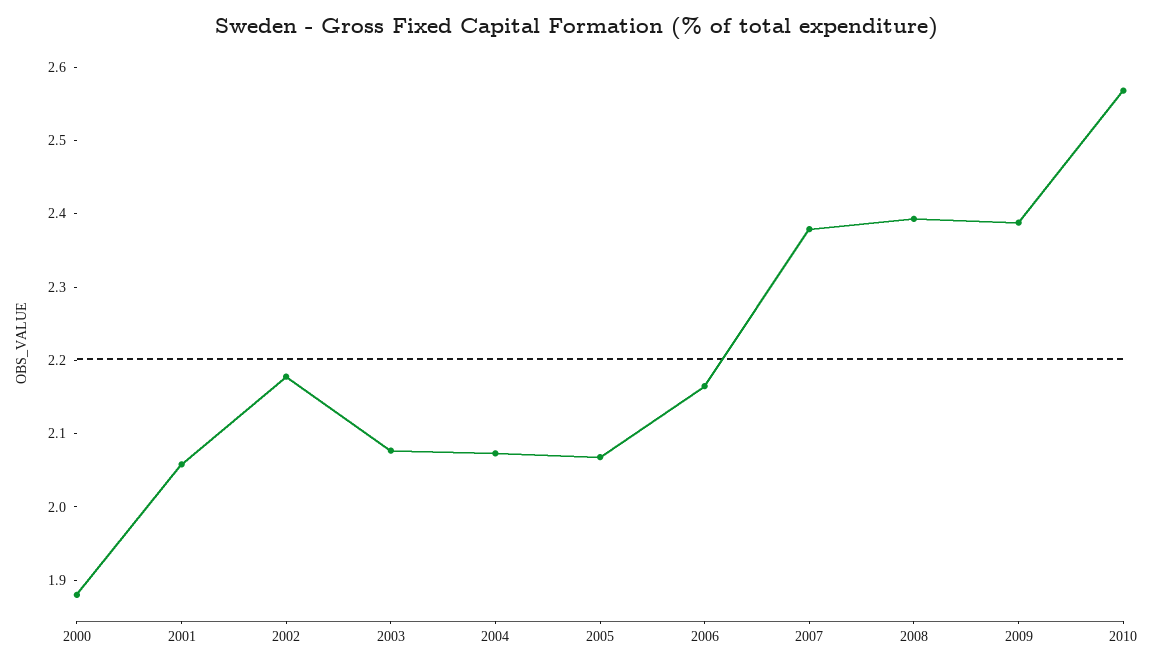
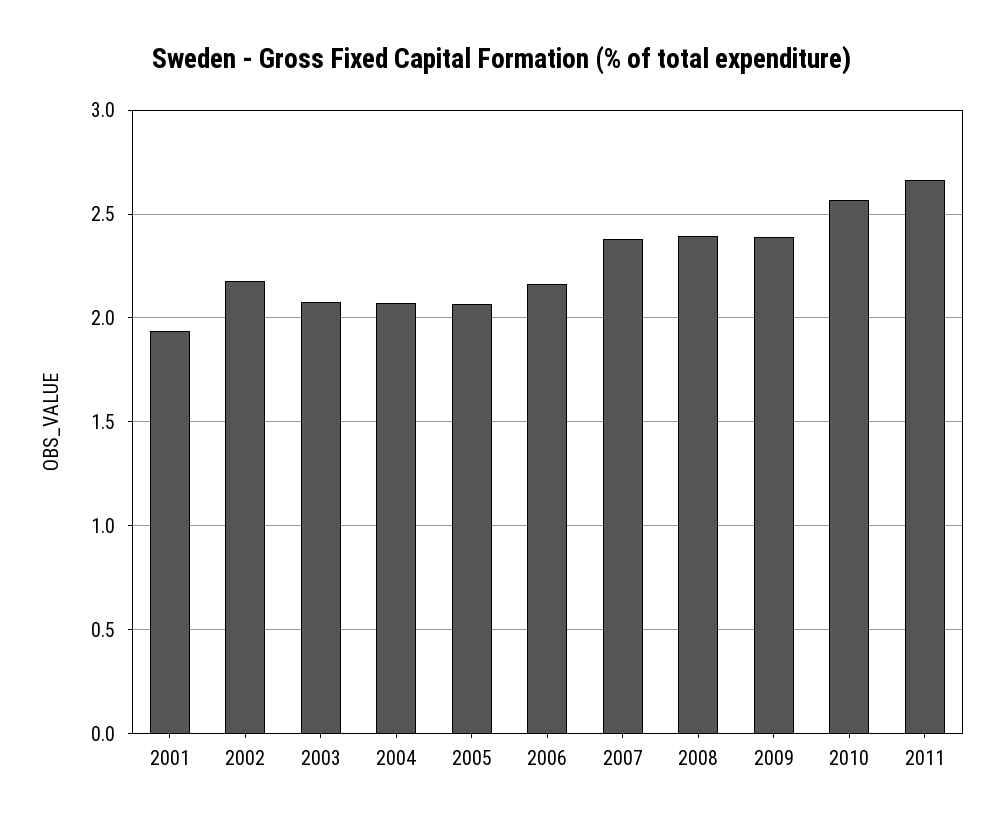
2000: 1.88 -> none
2001: 2.06 -> 1.95
2011: none -> 2.65

